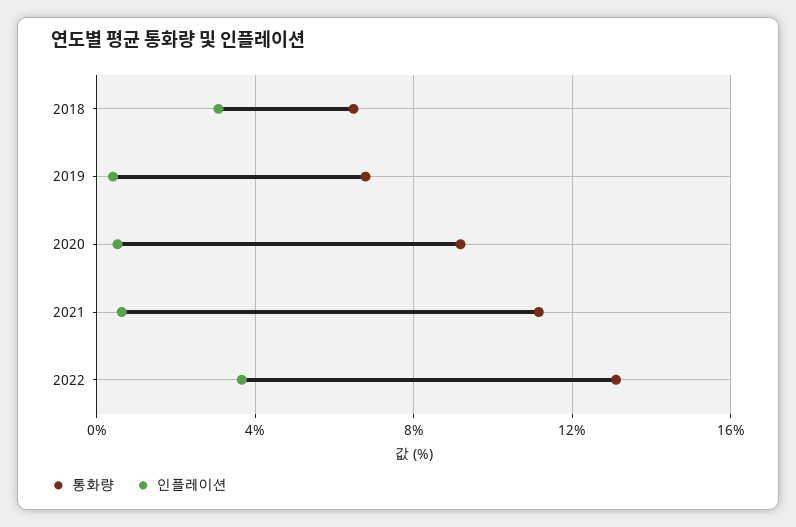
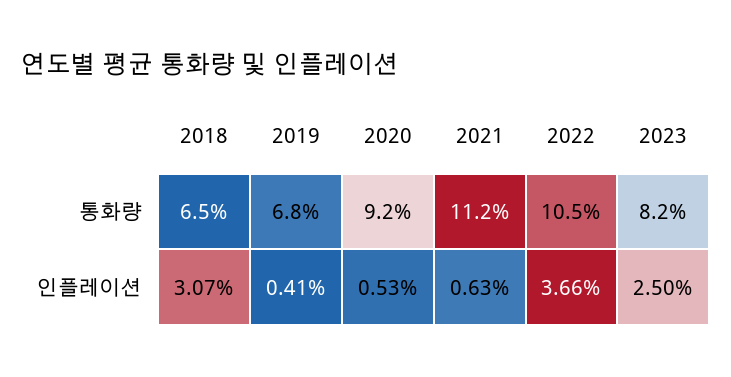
통화량, 2022: 13 -> 10.5
통화량, 2023: none -> 8.2
인플레이션, 2023: none -> 2.5

